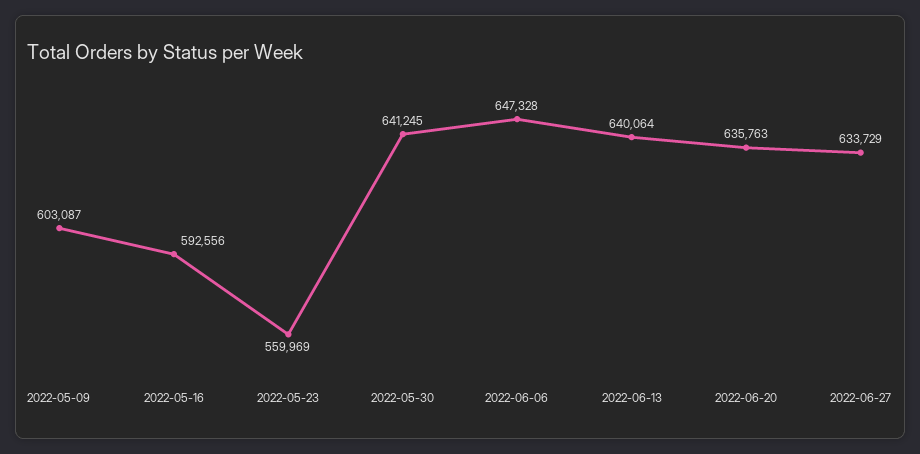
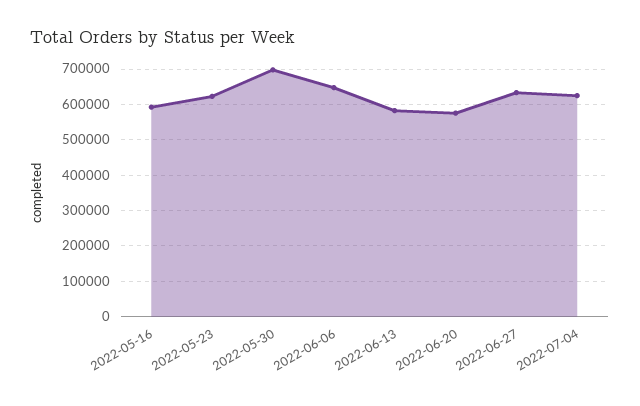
2022-05-09: 603087 -> none
2022-05-23: 559969 -> 620000
2022-05-30: 641245 -> 700000
2022-06-13: 640064 -> 580000
2022-06-20: 635763 -> 580000
2022-07-04: none -> 620000

